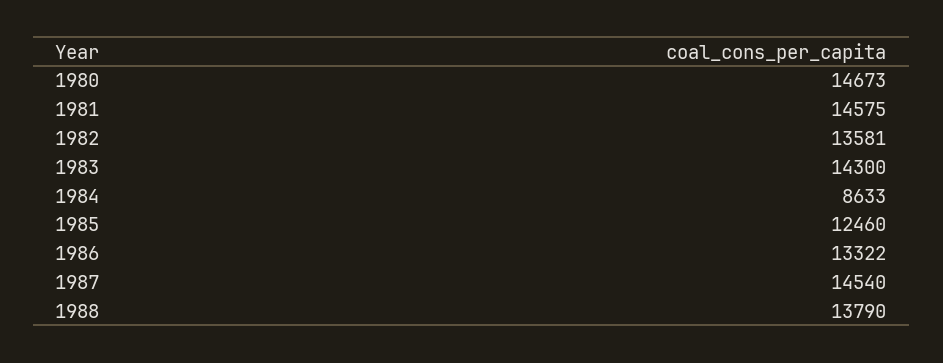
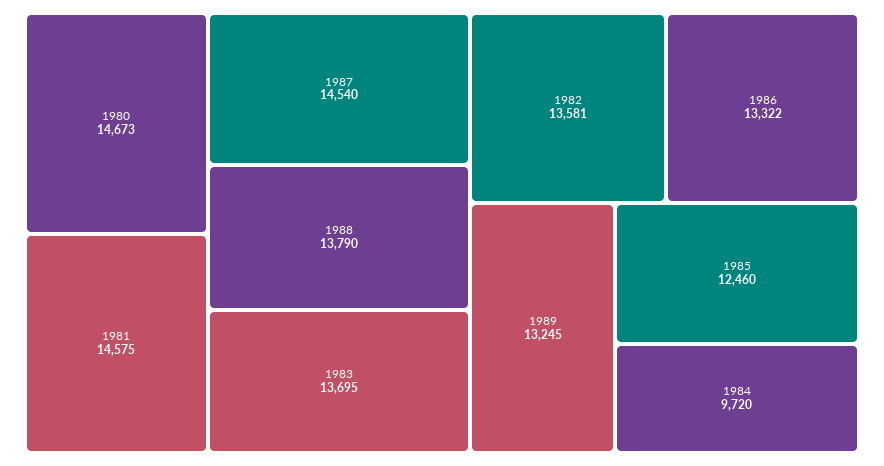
1983: 14300 -> 13695
1984: 8633 -> 9720
1989: none -> 13245

